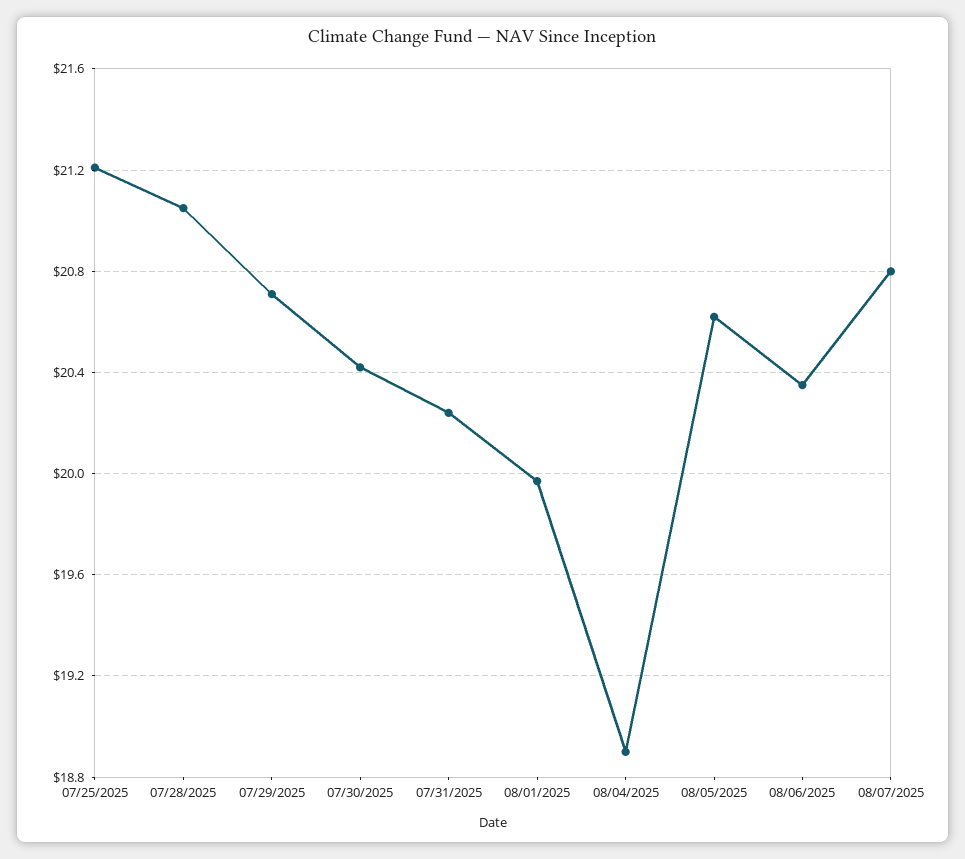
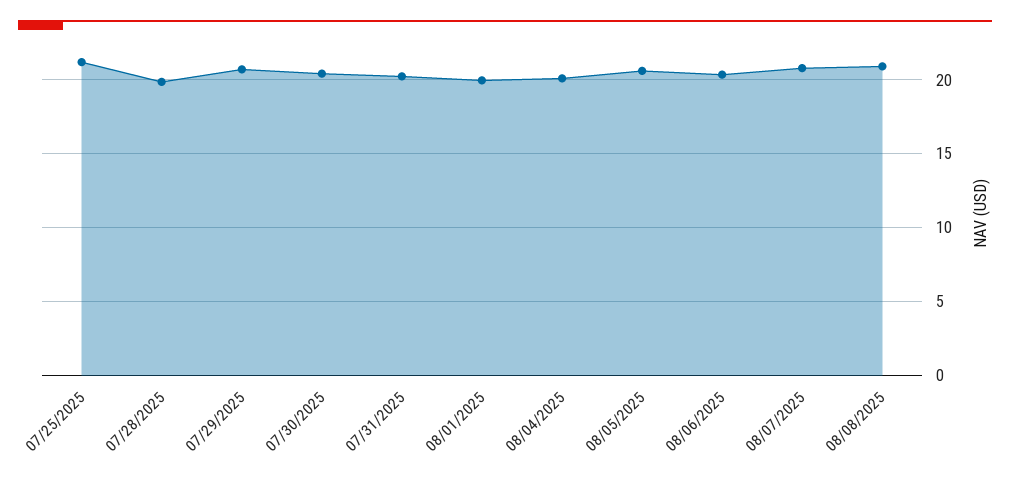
07/28/2025: 21.05 -> 20
08/04/2025: 18.9 -> 20
08/08/2025: none -> 21

